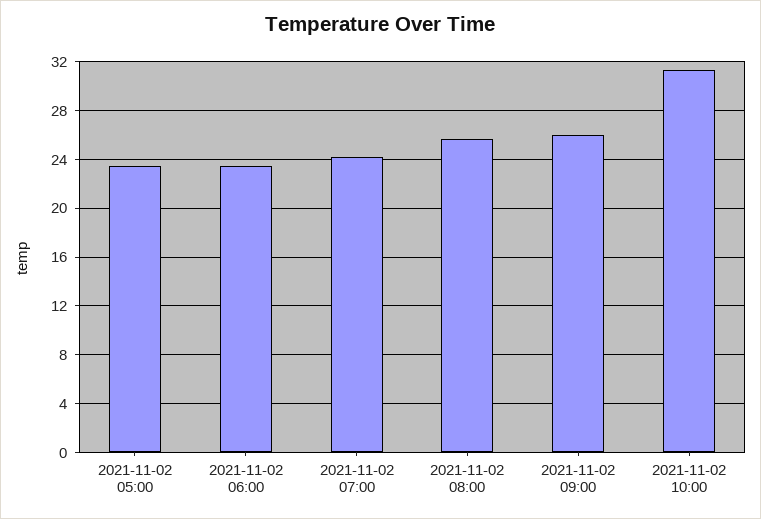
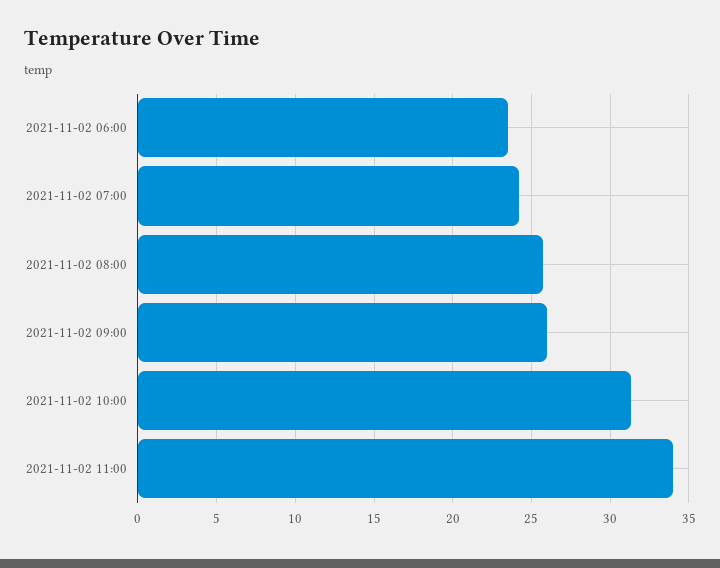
2021-11-02 05:00: 23.5 -> none
2021-11-02 11:00: none -> 34

